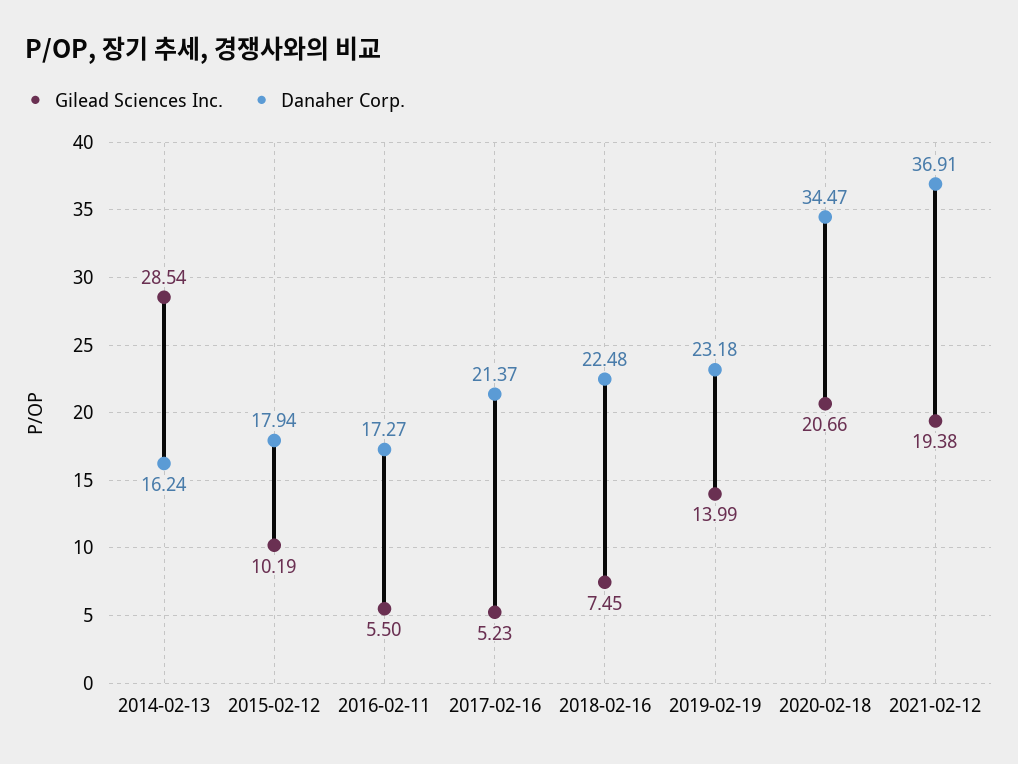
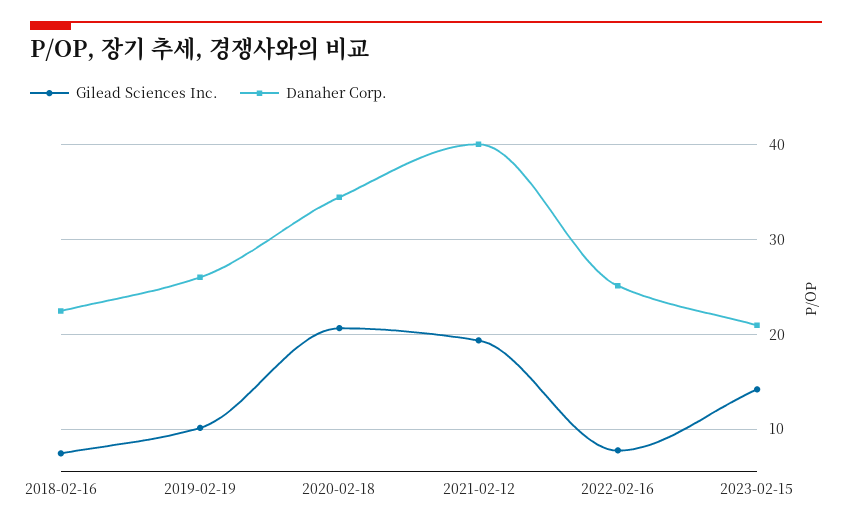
Gilead Sciences Inc., 2014-02-13: 28.54 -> none
Danaher Corp., 2014-02-13: 16.24 -> none
Gilead Sciences Inc., 2015-02-12: 10.19 -> none
Danaher Corp., 2015-02-12: 17.94 -> none
Gilead Sciences Inc., 2016-02-11: 5.5 -> none
Danaher Corp., 2016-02-11: 17.27 -> none
Gilead Sciences Inc., 2017-02-16: 5.23 -> none
Danaher Corp., 2017-02-16: 21.37 -> none
Gilead Sciences Inc., 2019-02-19: 13.99 -> 10
Danaher Corp., 2019-02-19: 23.18 -> 26
Danaher Corp., 2021-02-12: 36.91 -> 40
Gilead Sciences Inc., 2022-02-16: none -> 8
Danaher Corp., 2022-02-16: none -> 25
Gilead Sciences Inc., 2023-02-15: none -> 14
Danaher Corp., 2023-02-15: none -> 21

